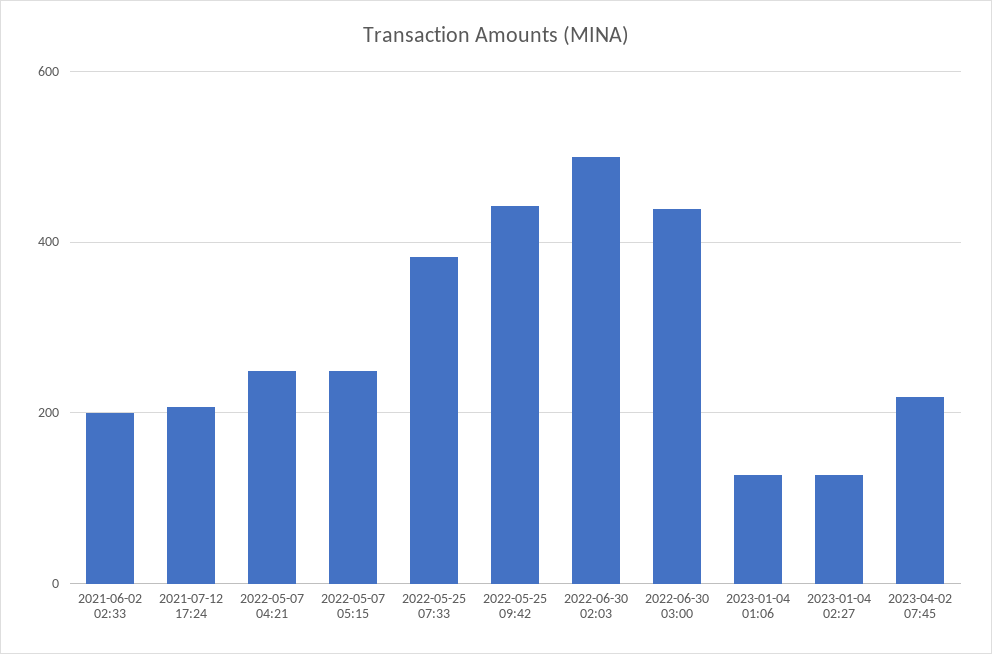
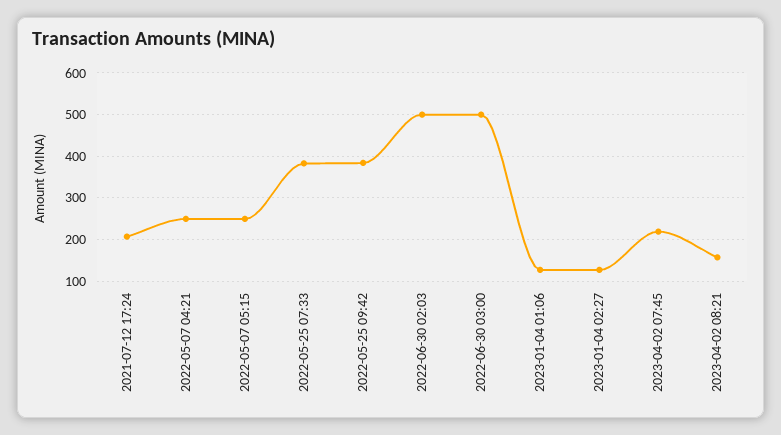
2021-06-02 02:33: 200 -> none
2022-05-25 09:42: 440 -> 380
2022-06-30 03:00: 440 -> 500
2023-04-02 08:21: none -> 160

